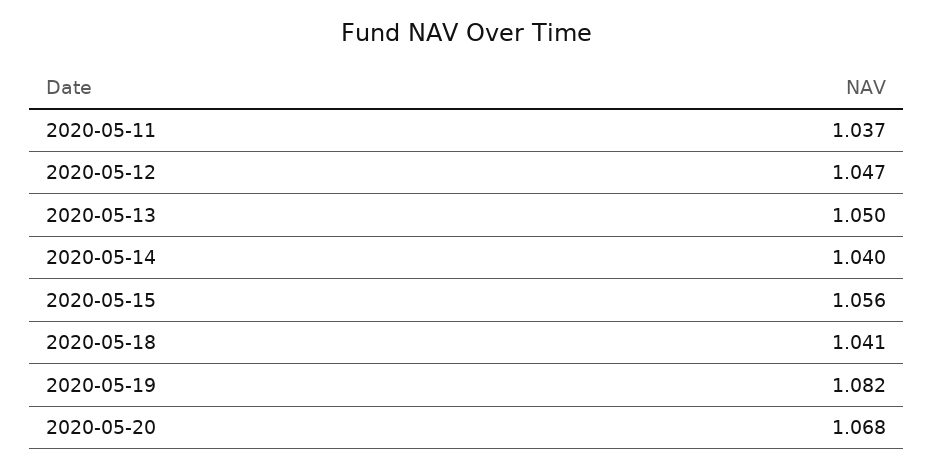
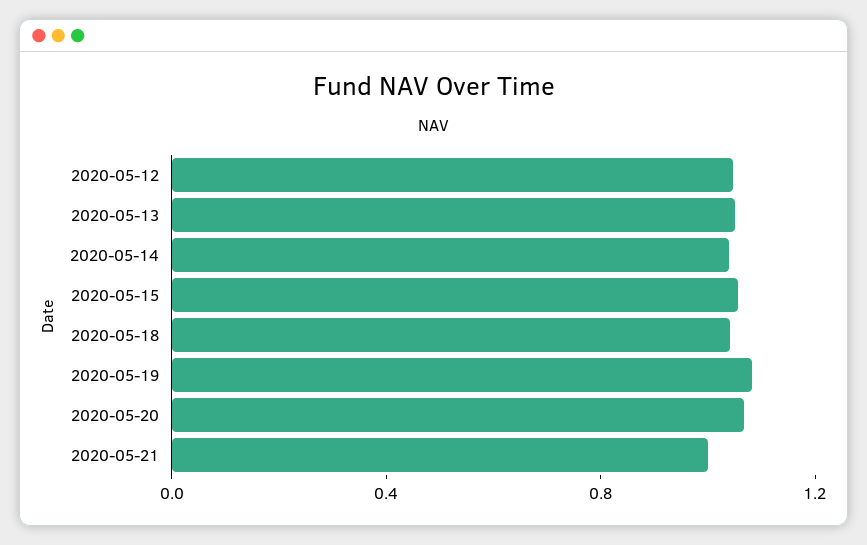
2020-05-11: 1.037 -> none
2020-05-21: none -> 1

